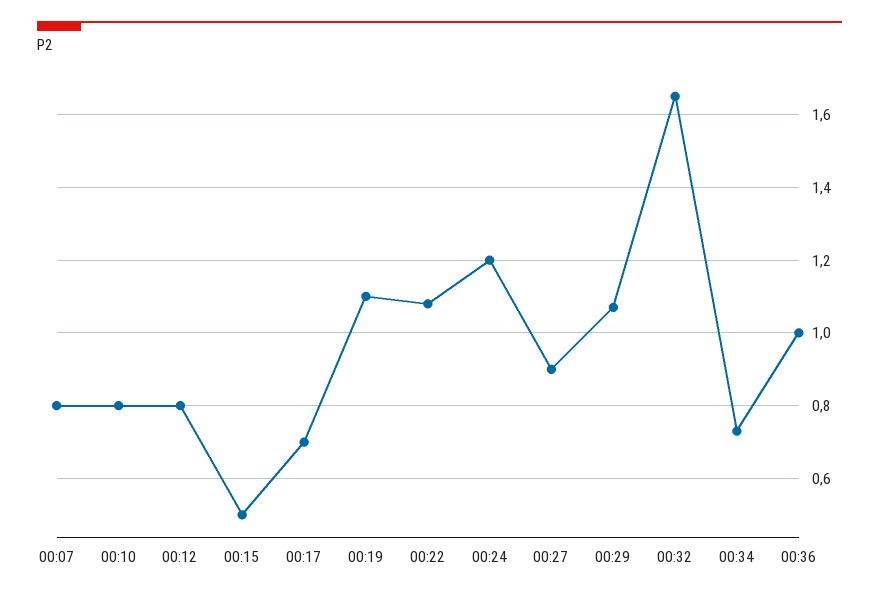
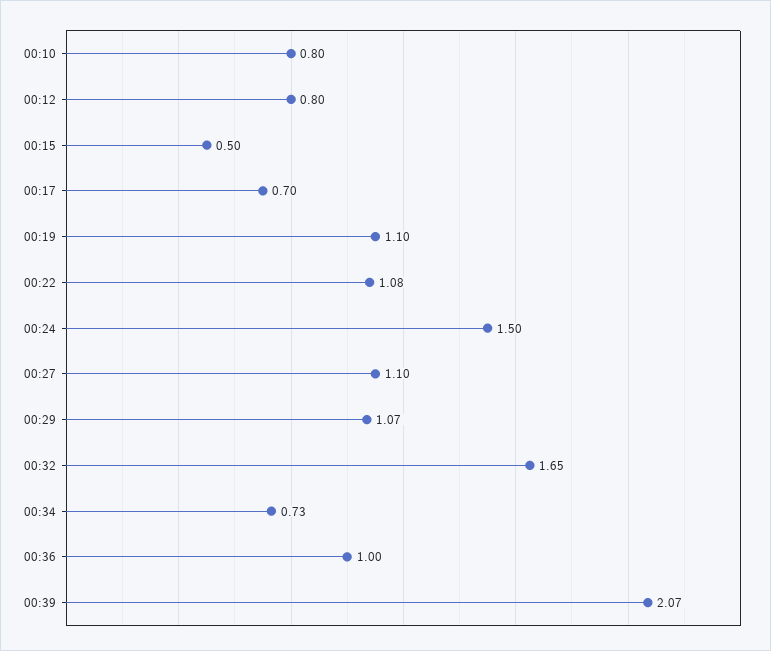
00:07: 0.8 -> none
00:24: 1.2 -> 1.5
00:27: 0.9 -> 1.1
00:39: none -> 2.07

